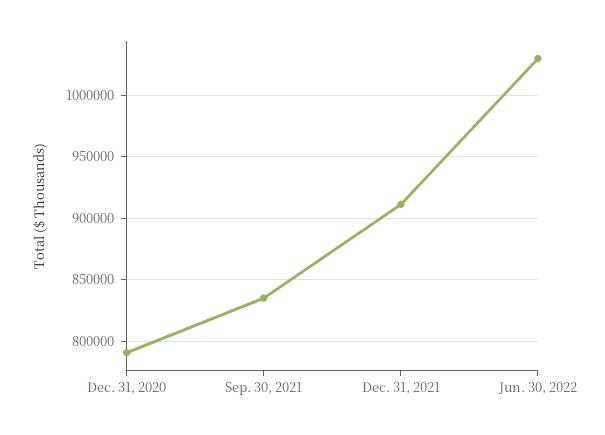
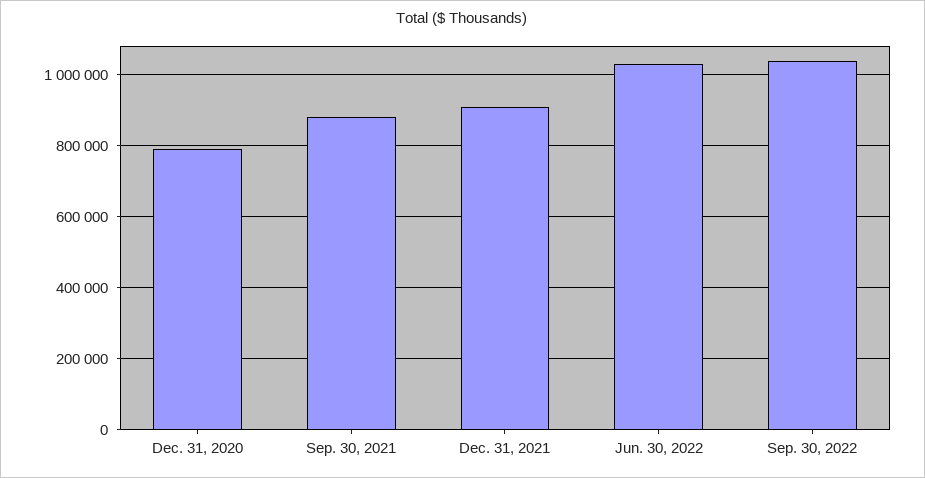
Sep. 30, 2021: 835000 -> 880000
Sep. 30, 2022: none -> 1040000

